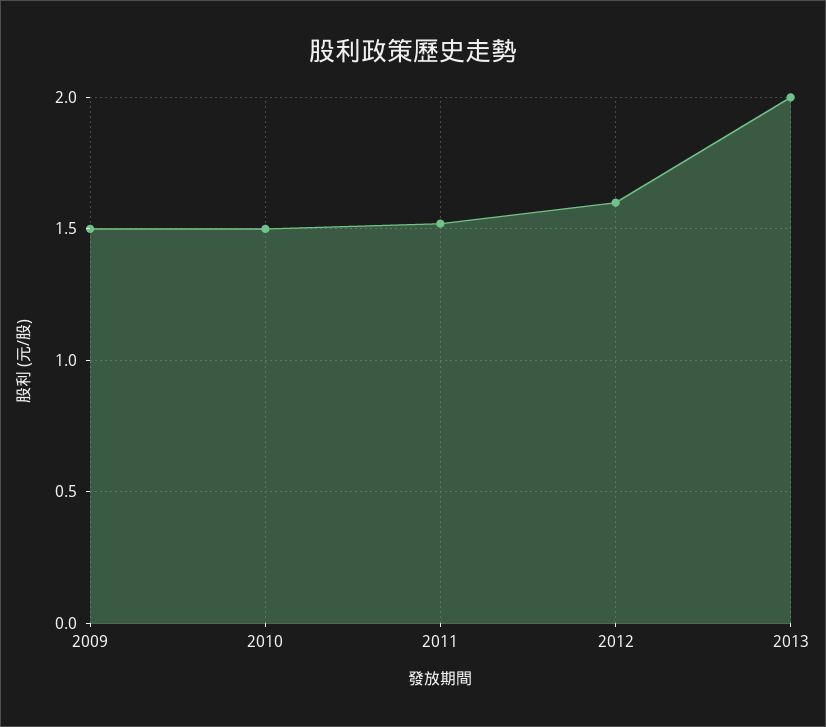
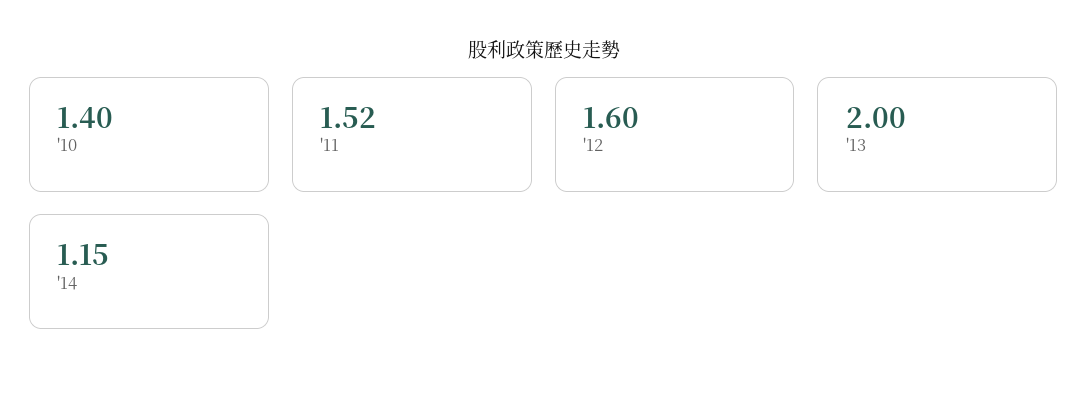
2009: 1.5 -> none
2010: 1.5 -> 1.4
'14: none -> 1.15

